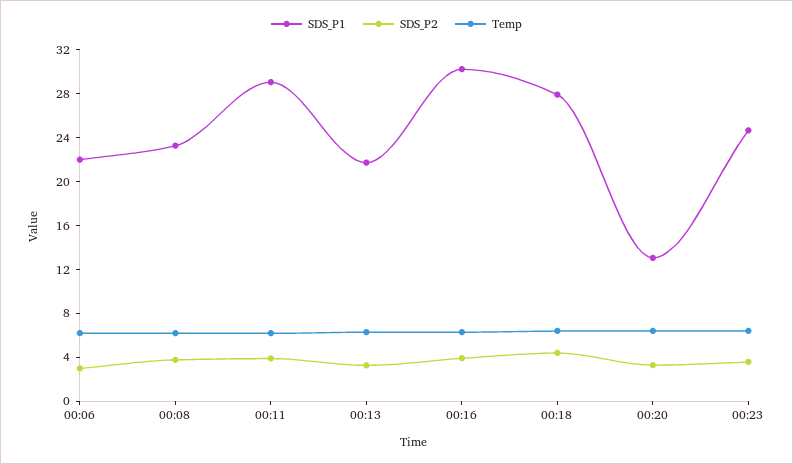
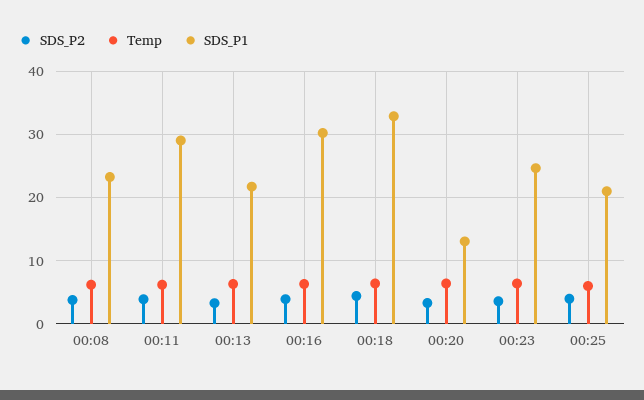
SDS_P1, 00:06: 22 -> none
SDS_P2, 00:06: 3 -> none
Temp, 00:06: 6 -> none
SDS_P1, 00:18: 28 -> 33
SDS_P2, 00:25: none -> 4
Temp, 00:25: none -> 6
SDS_P1, 00:25: none -> 21

